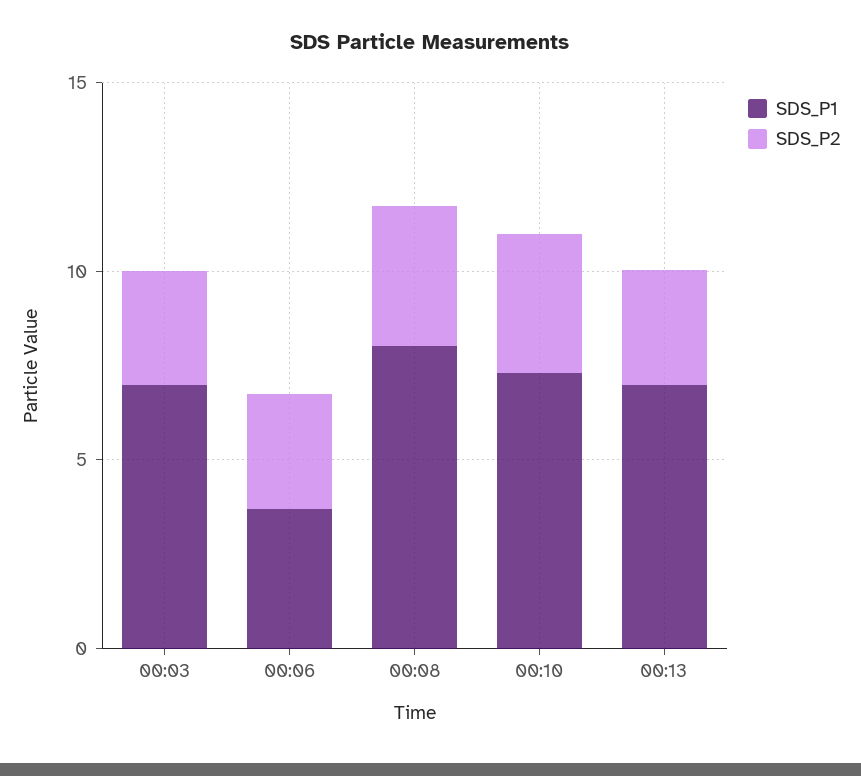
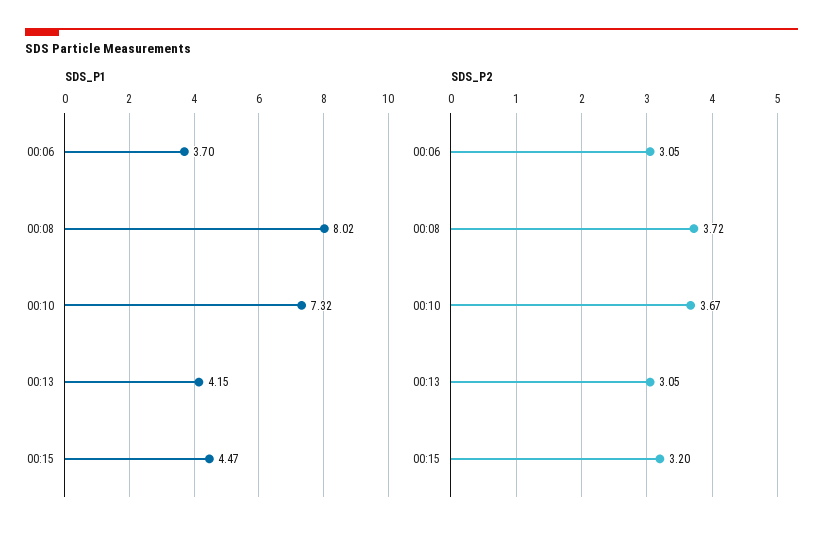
SDS_P1, 00:03: 7 -> none
SDS_P2, 00:03: 3 -> none
SDS_P1, 00:13: 7 -> 4.15
SDS_P1, 00:15: none -> 4.47
SDS_P2, 00:15: none -> 3.2

